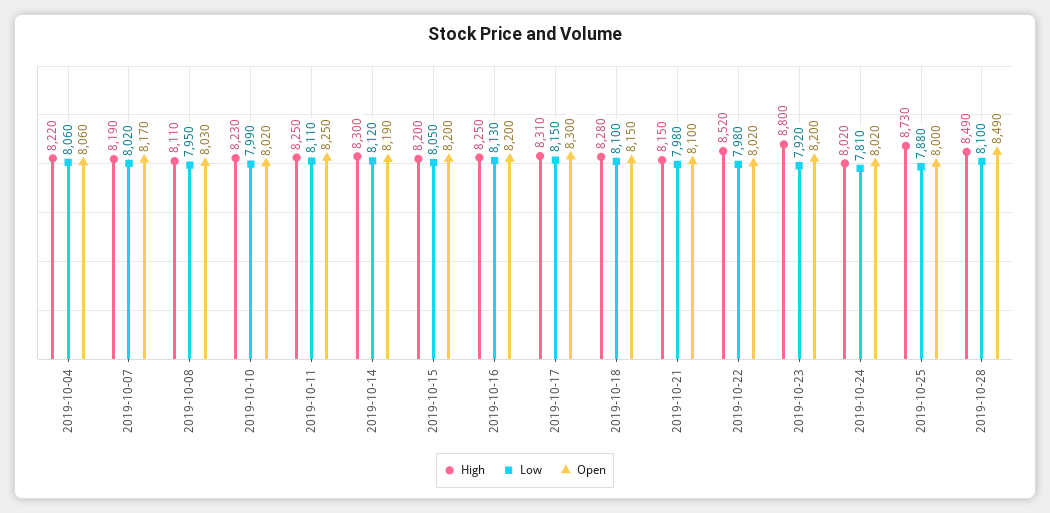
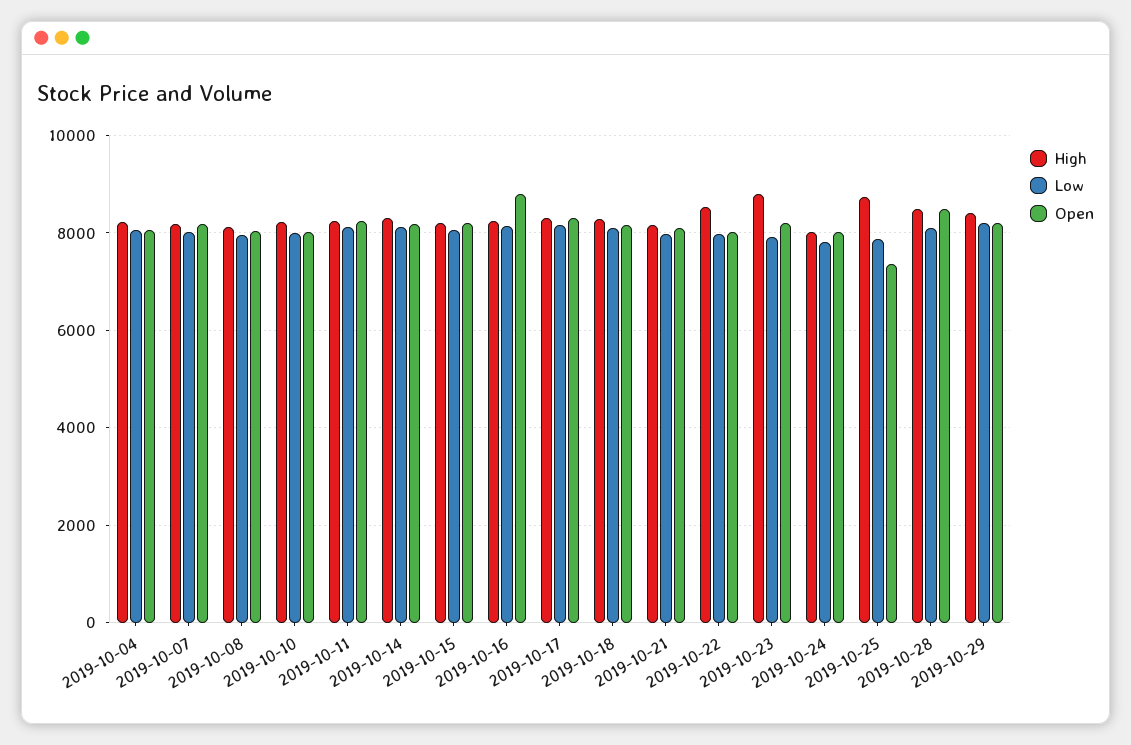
Open, 2019-10-16: 8200 -> 8800
Open, 2019-10-25: 8000 -> 7400
High, 2019-10-29: none -> 8400
Low, 2019-10-29: none -> 8200
Open, 2019-10-29: none -> 8200

